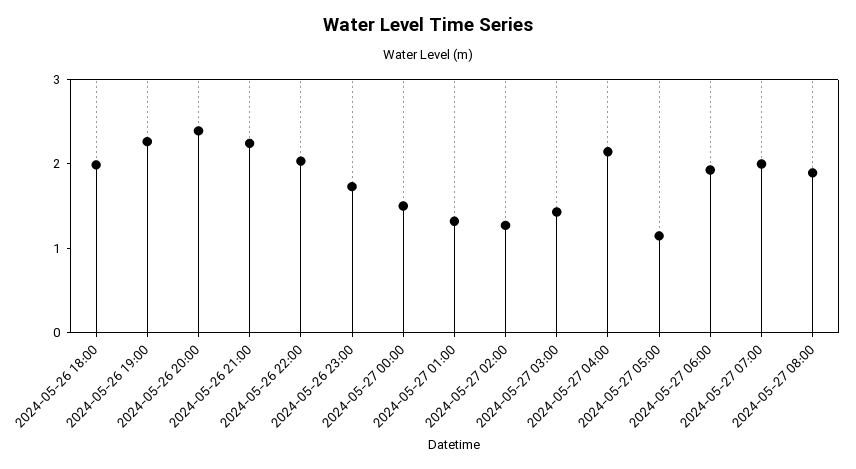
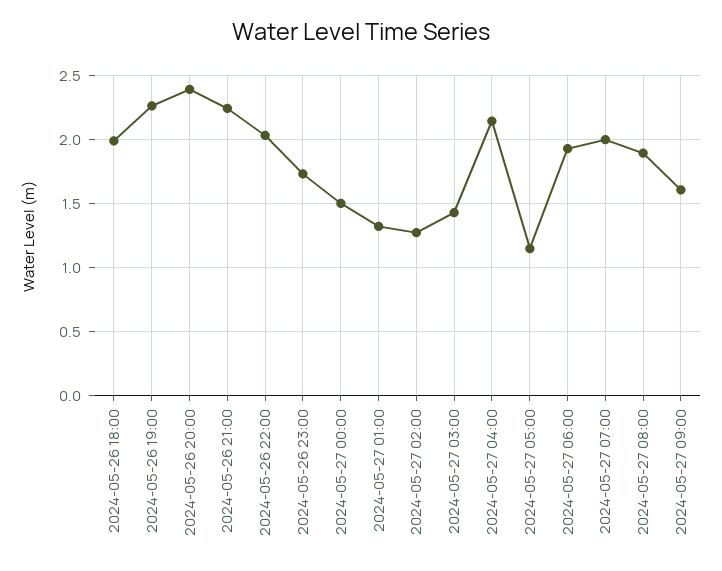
2024-05-27 09:00: none -> 1.6

